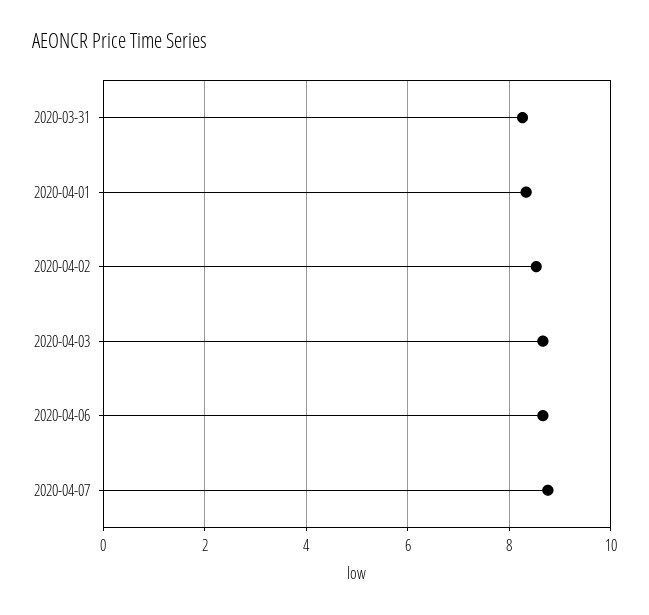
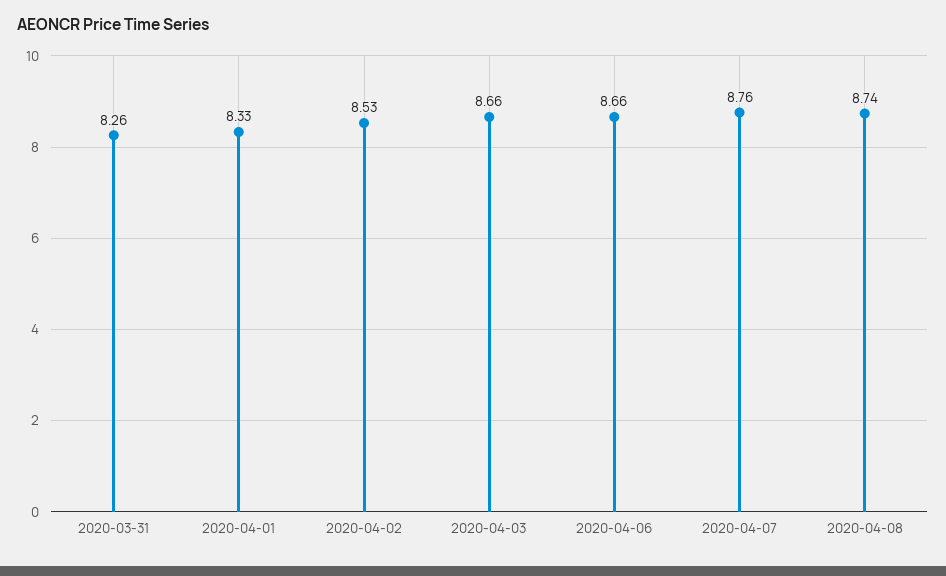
2020-04-08: none -> 8.74

